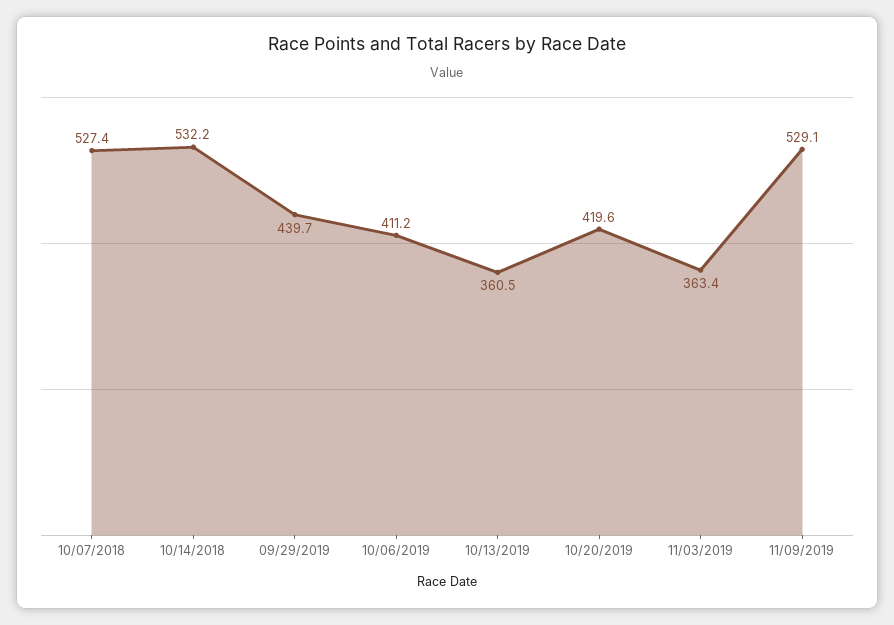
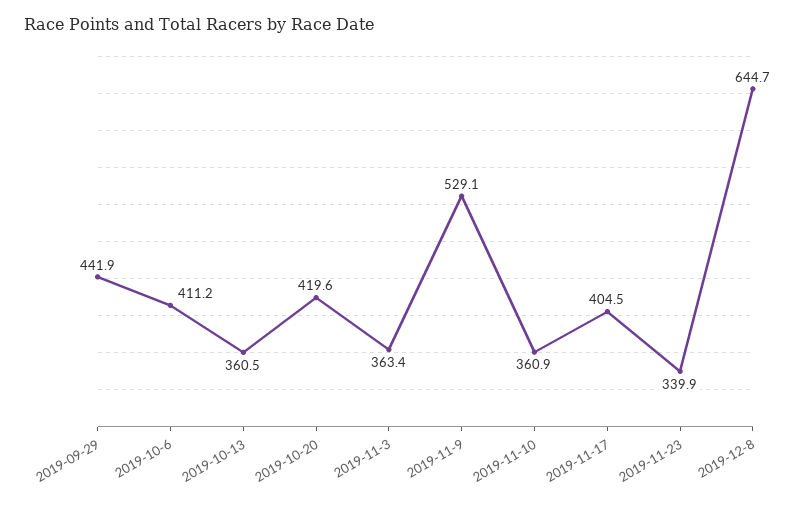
10/07/2018: 527.4 -> none
10/14/2018: 532.2 -> none
09/29/2019: 439.7 -> 441.9
2019-11-10: none -> 360.9
2019-11-17: none -> 404.5
2019-11-23: none -> 339.9
2019-12-8: none -> 644.7

